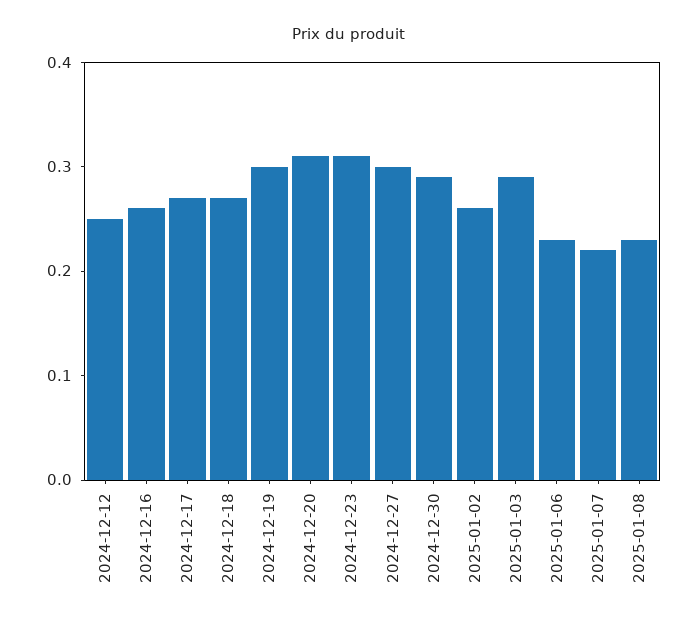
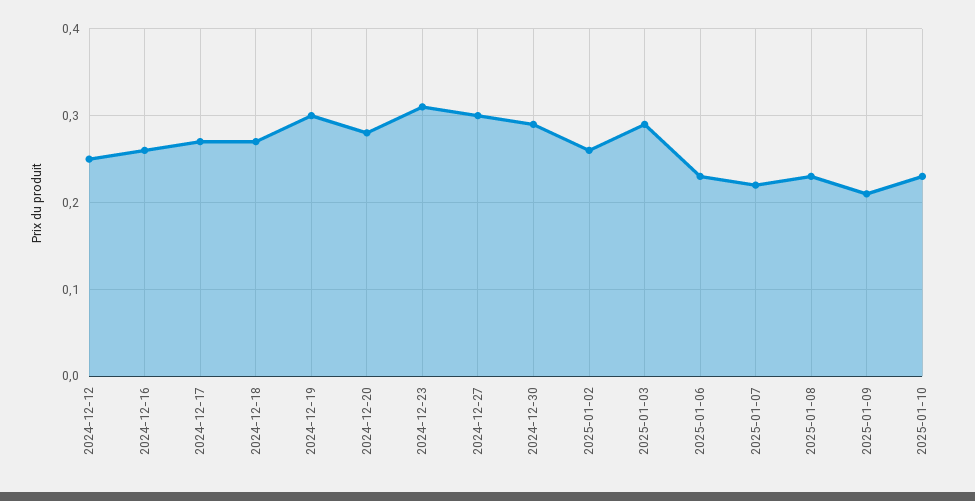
2024-12-20: 0.31 -> 0.28
2025-01-09: none -> 0.21
2025-01-10: none -> 0.23

